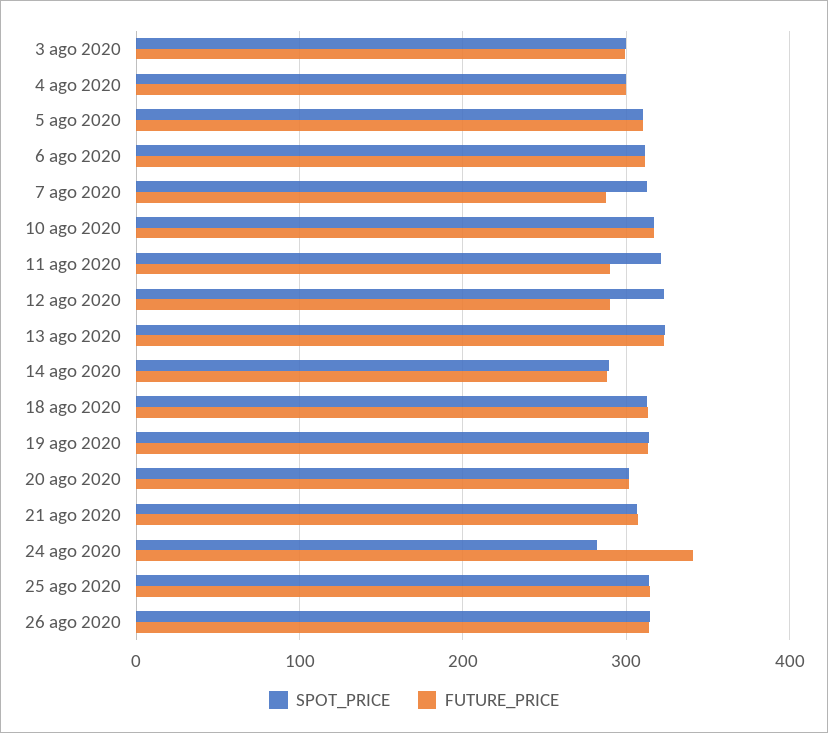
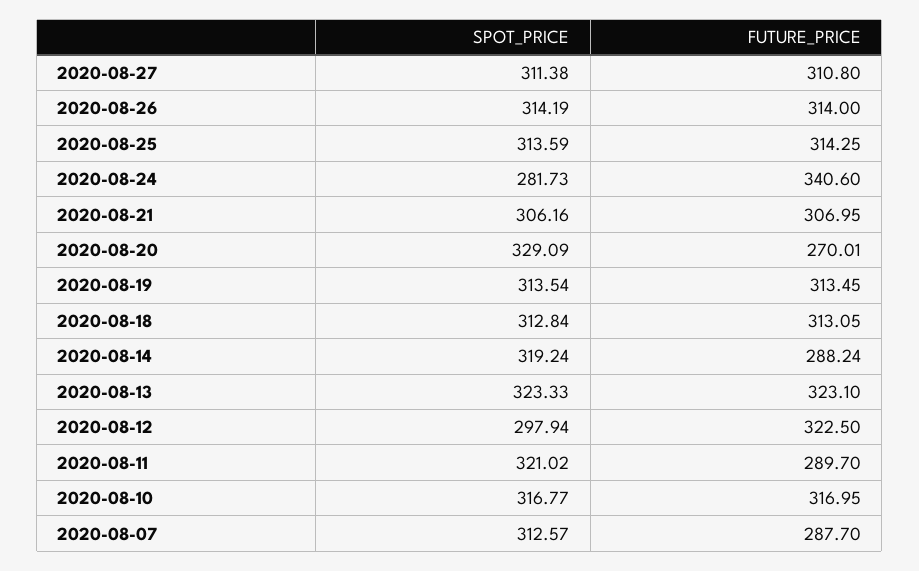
SPOT_PRICE, 3 ago 2020: 300 -> none
FUTURE_PRICE, 3 ago 2020: 300 -> none
SPOT_PRICE, 4 ago 2020: 300 -> none
FUTURE_PRICE, 4 ago 2020: 300 -> none
SPOT_PRICE, 5 ago 2020: 310 -> none
FUTURE_PRICE, 5 ago 2020: 310 -> none
SPOT_PRICE, 6 ago 2020: 310 -> none
FUTURE_PRICE, 6 ago 2020: 310 -> none
SPOT_PRICE, 12 ago 2020: 320 -> 297.94
FUTURE_PRICE, 12 ago 2020: 290 -> 322.5
SPOT_PRICE, 14 ago 2020: 290 -> 319.24
SPOT_PRICE, 20 ago 2020: 300 -> 329.09
FUTURE_PRICE, 20 ago 2020: 300 -> 270.01
SPOT_PRICE, 2020-08-27: none -> 311.38
FUTURE_PRICE, 2020-08-27: none -> 310.8

